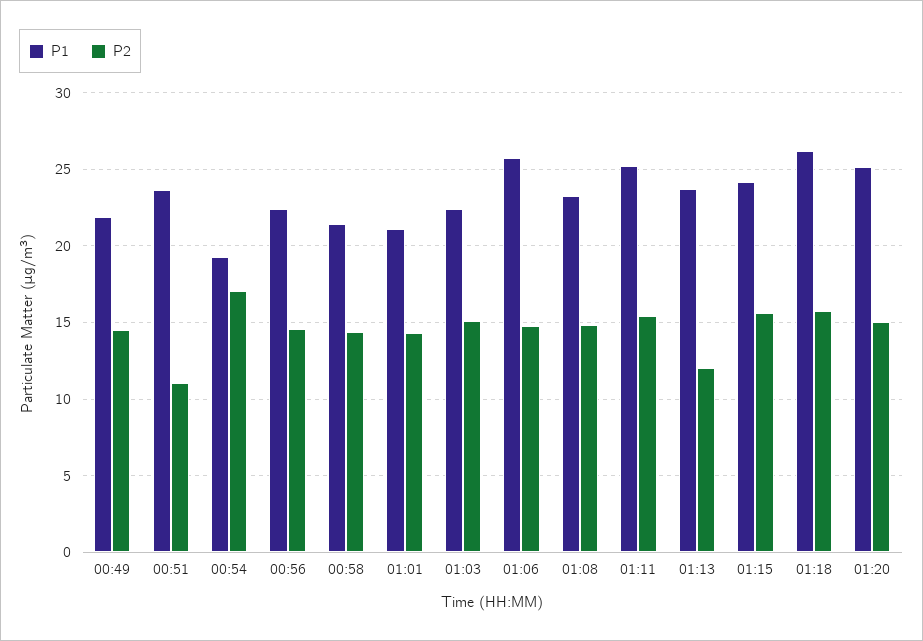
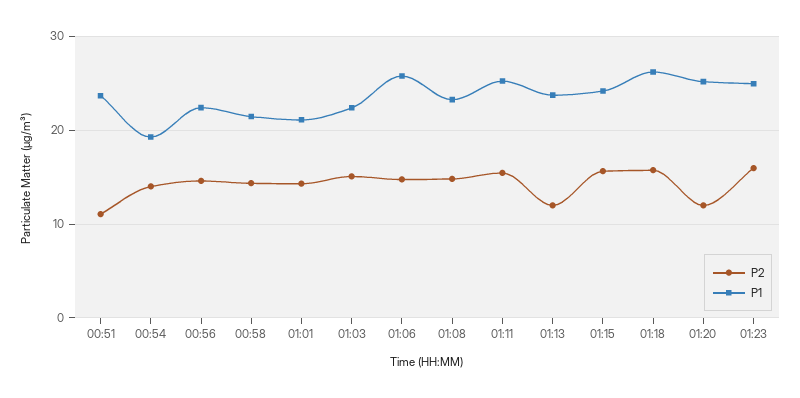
P1, 00:49: 22 -> none
P2, 00:49: 14.5 -> none
P2, 00:54: 17 -> 14
P2, 01:20: 15 -> 12
P2, 01:23: none -> 16
P1, 01:23: none -> 25

